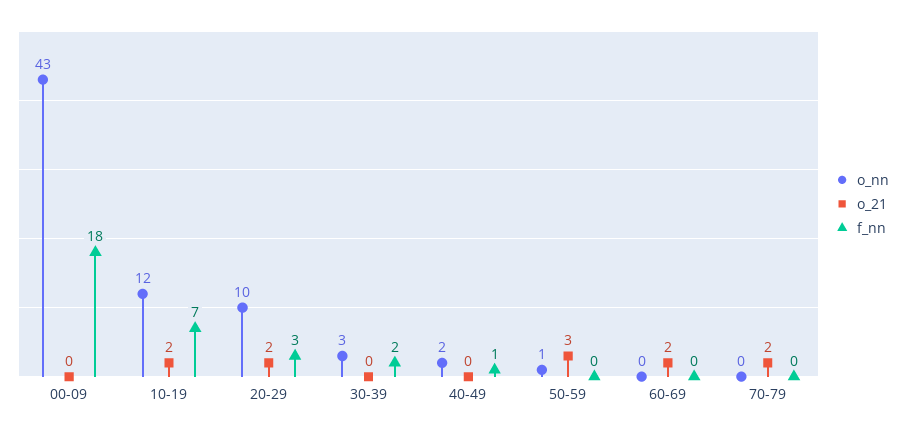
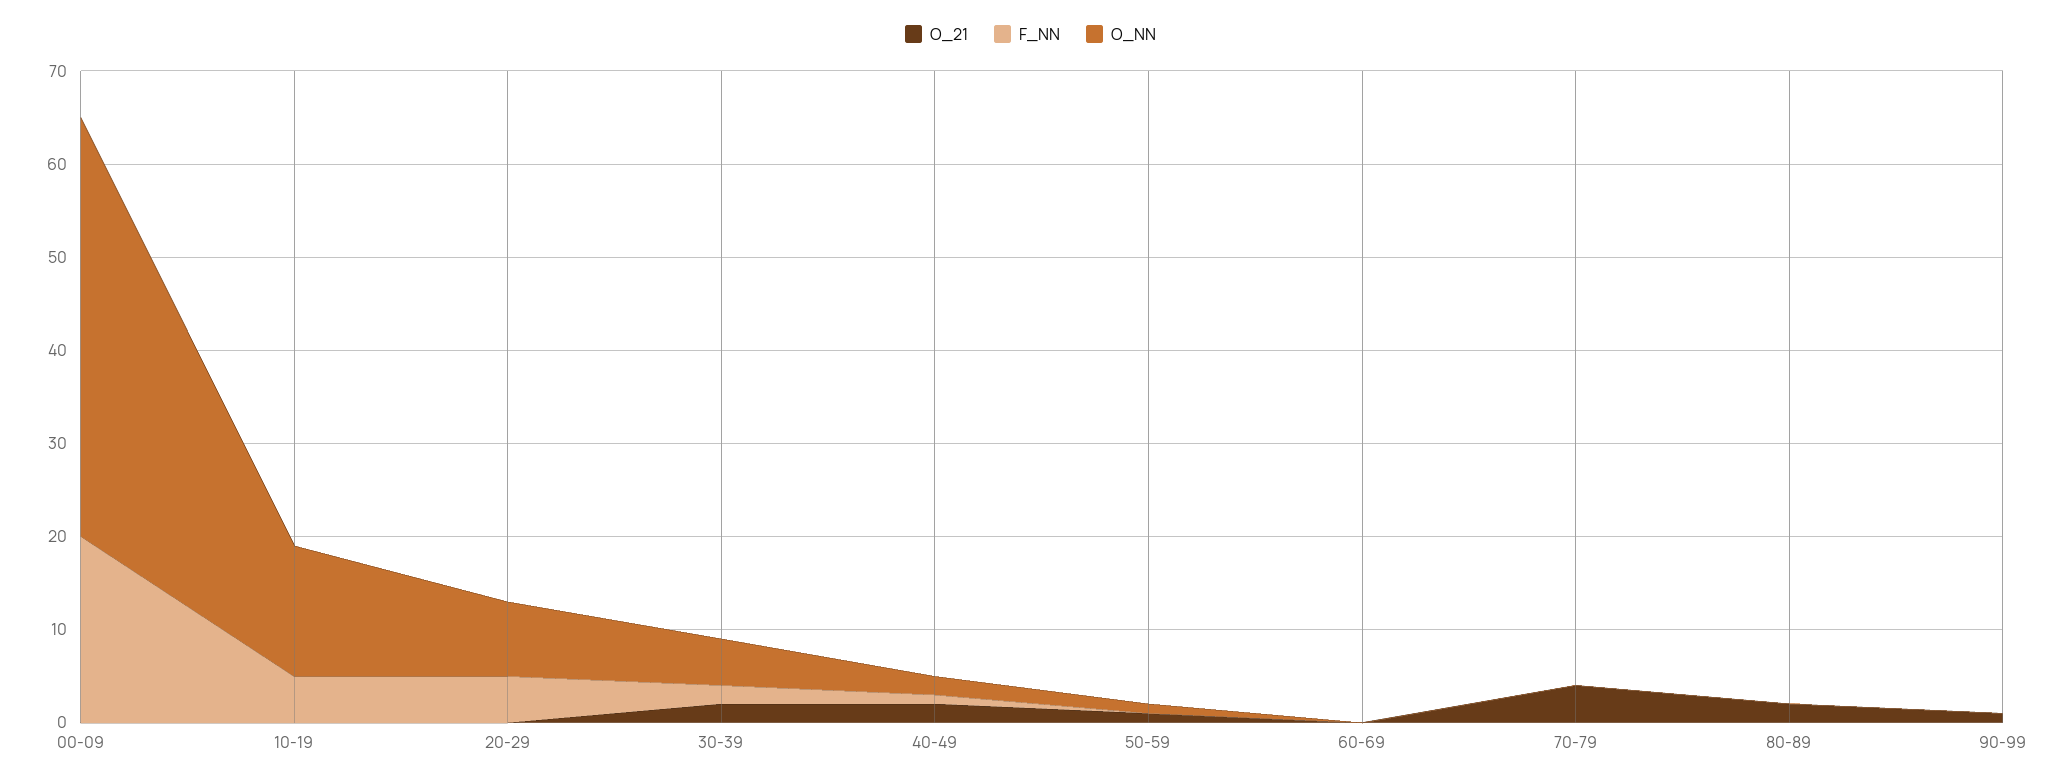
o_nn, 00-09: 43 -> 45
f_nn, 00-09: 18 -> 20
o_nn, 10-19: 12 -> 14
o_21, 10-19: 2 -> 0
f_nn, 10-19: 7 -> 5
o_nn, 20-29: 10 -> 8
o_21, 20-29: 2 -> 0
f_nn, 20-29: 3 -> 5
o_nn, 30-39: 3 -> 5
o_21, 30-39: 0 -> 2
o_21, 40-49: 0 -> 2
o_21, 50-59: 3 -> 1
o_21, 60-69: 2 -> 0
o_21, 70-79: 2 -> 4
o_21, 80-89: none -> 2
f_nn, 80-89: none -> 0
o_nn, 80-89: none -> 0
o_21, 90-99: none -> 1
f_nn, 90-99: none -> 0
o_nn, 90-99: none -> 0

